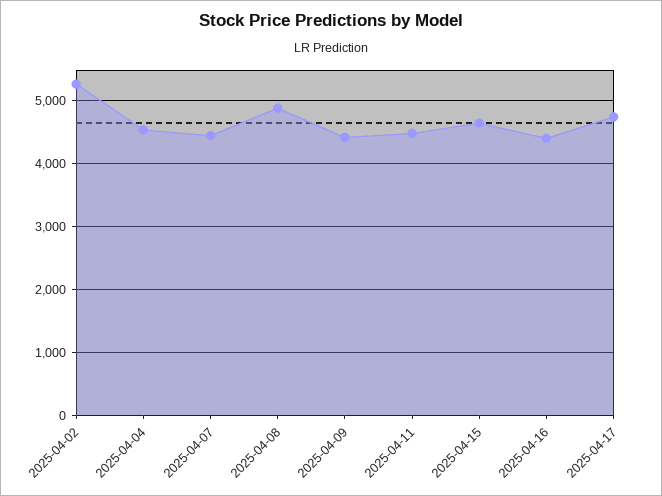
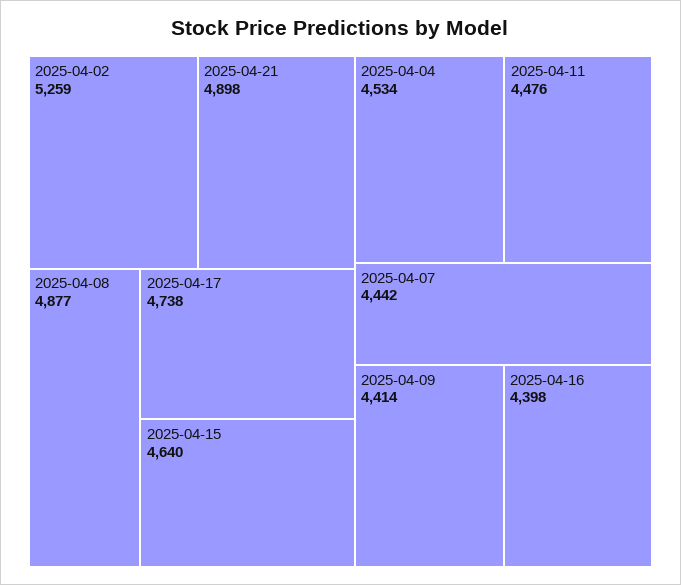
2025-04-21: none -> 4898

